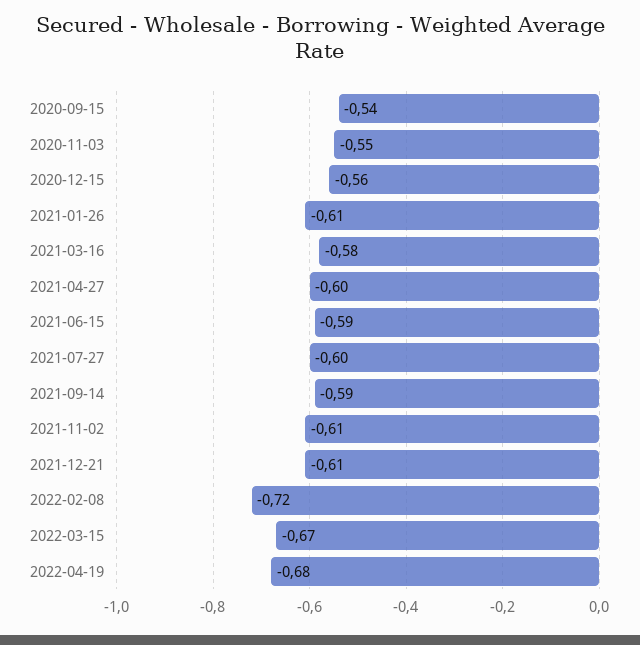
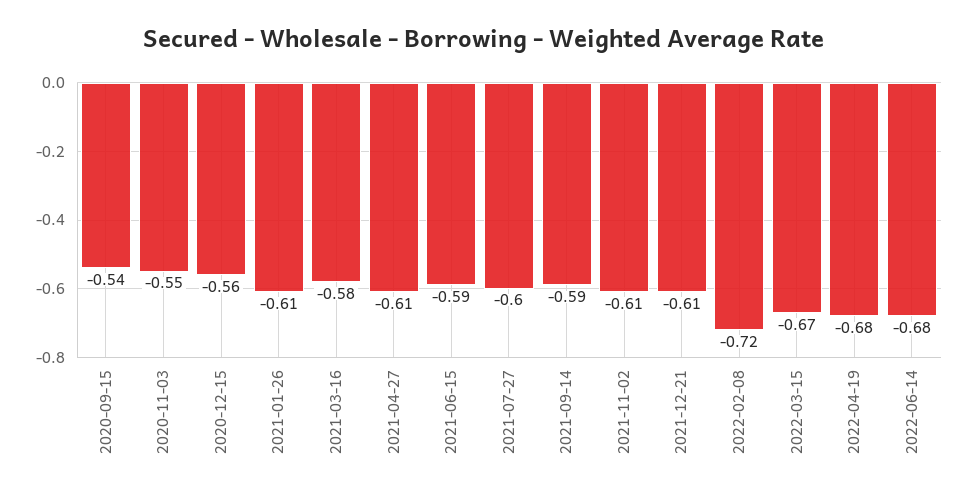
2021-04-27: -0.6 -> -0.61
2022-06-14: none -> -0.68

